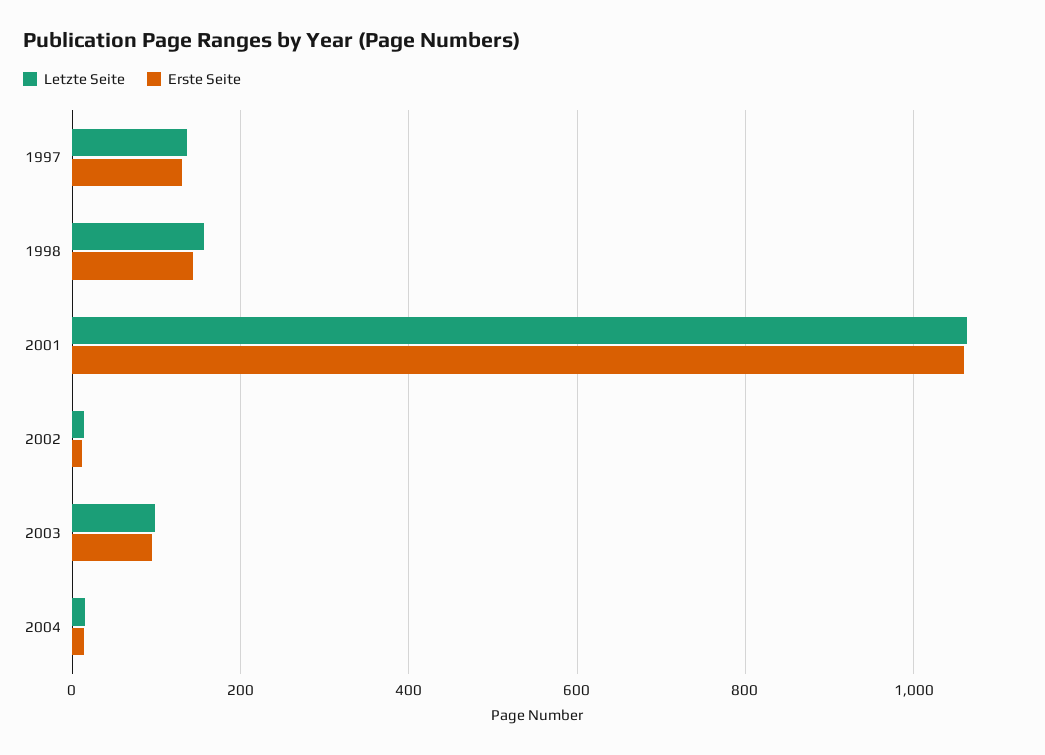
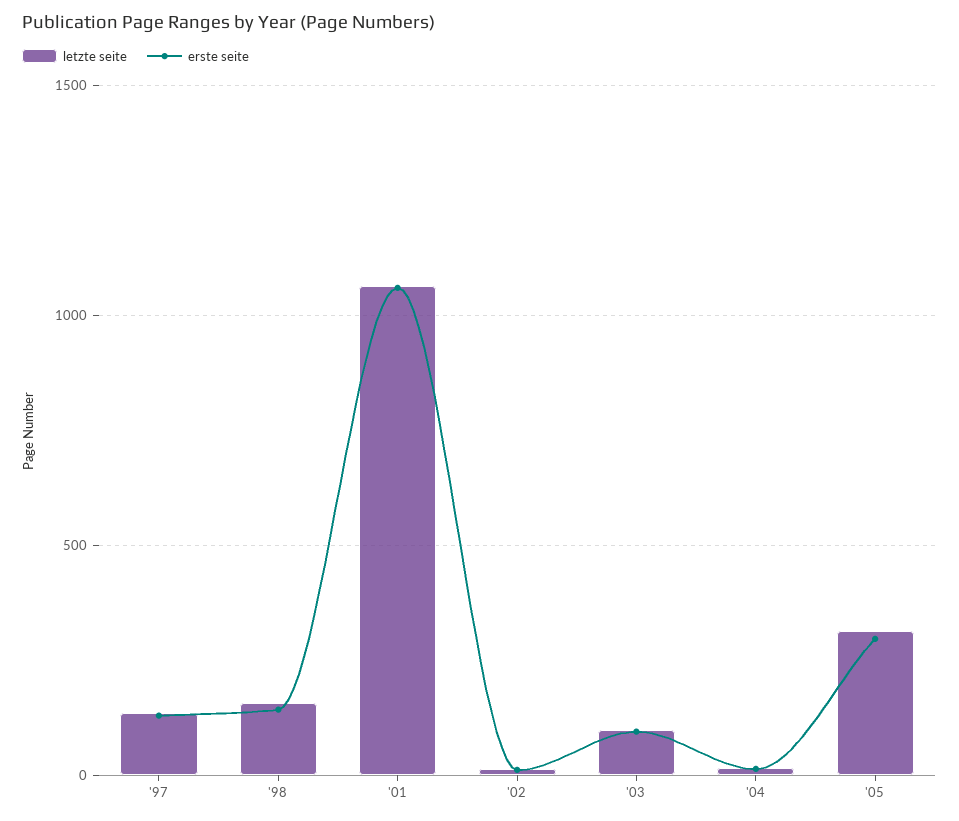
Letzte Seite, '05: none -> 300
Erste Seite, '05: none -> 300

